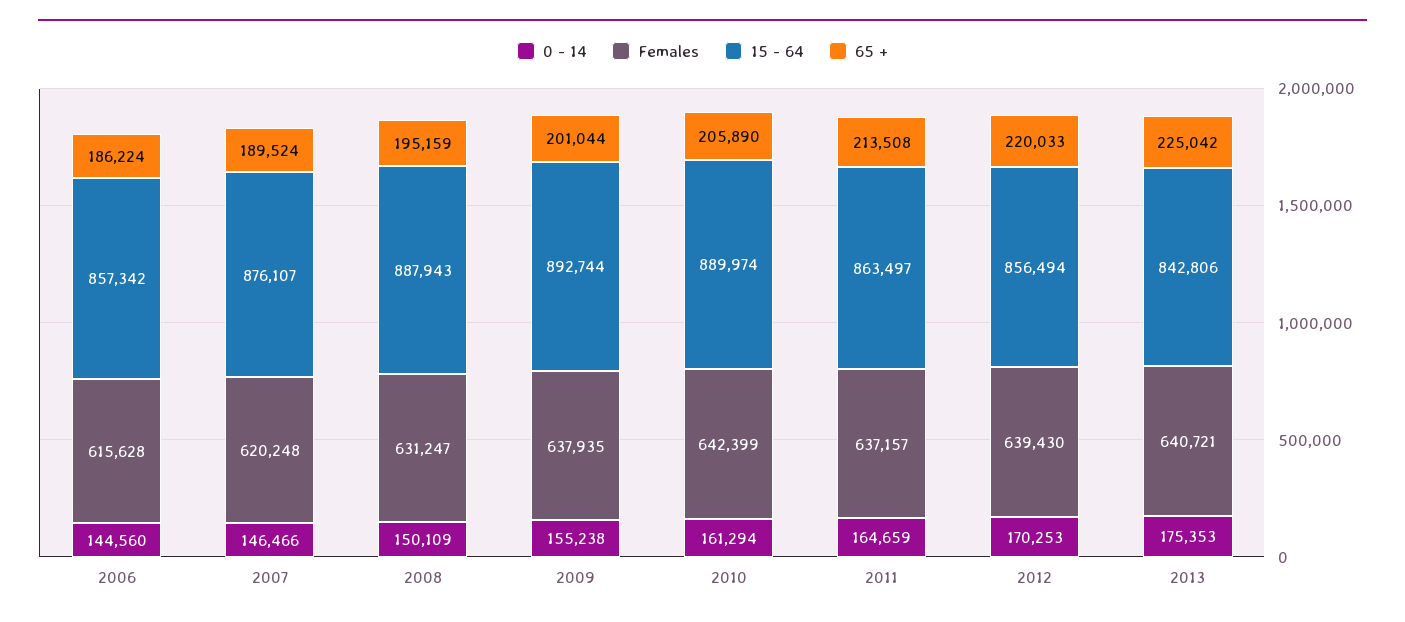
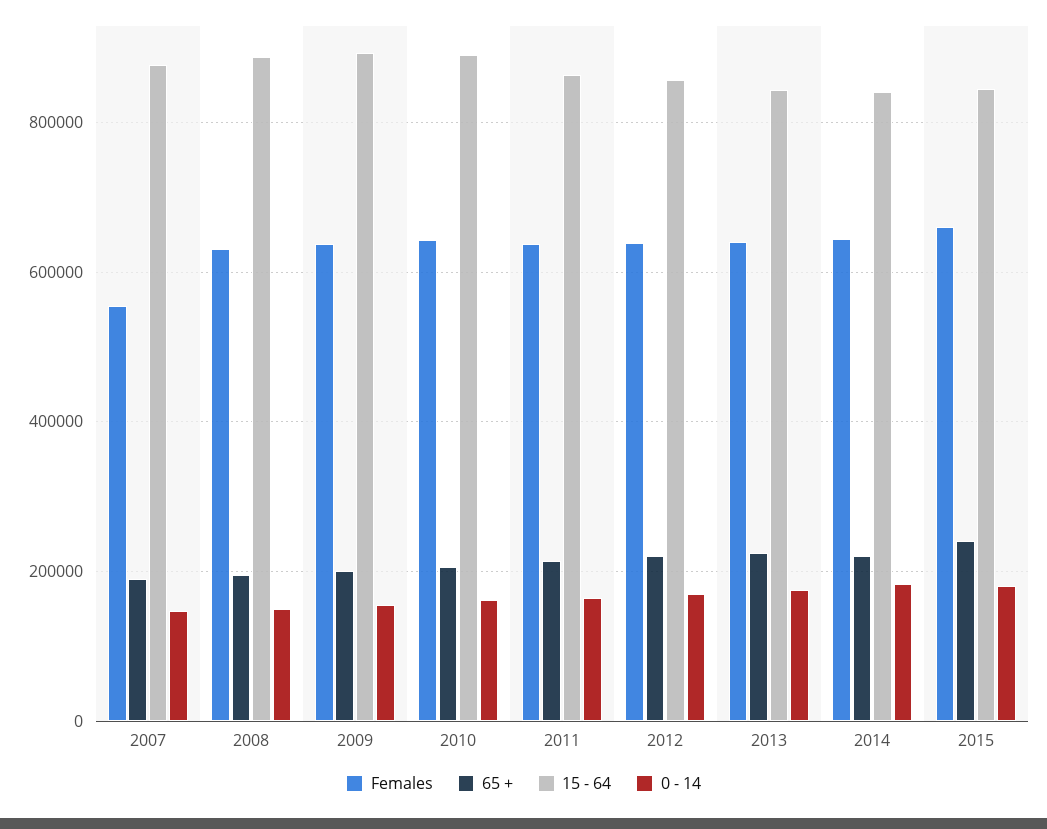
0 - 14, 2006: 144560 -> none
Females, 2006: 615628 -> none
15 - 64, 2006: 857342 -> none
65 +, 2006: 186224 -> none
Females, 2007: 620248 -> 560000
Females, 2014: none -> 640000
65 +, 2014: none -> 220000
15 - 64, 2014: none -> 840000
0 - 14, 2014: none -> 180000
Females, 2015: none -> 660000
65 +, 2015: none -> 240000
15 - 64, 2015: none -> 840000
0 - 14, 2015: none -> 180000

